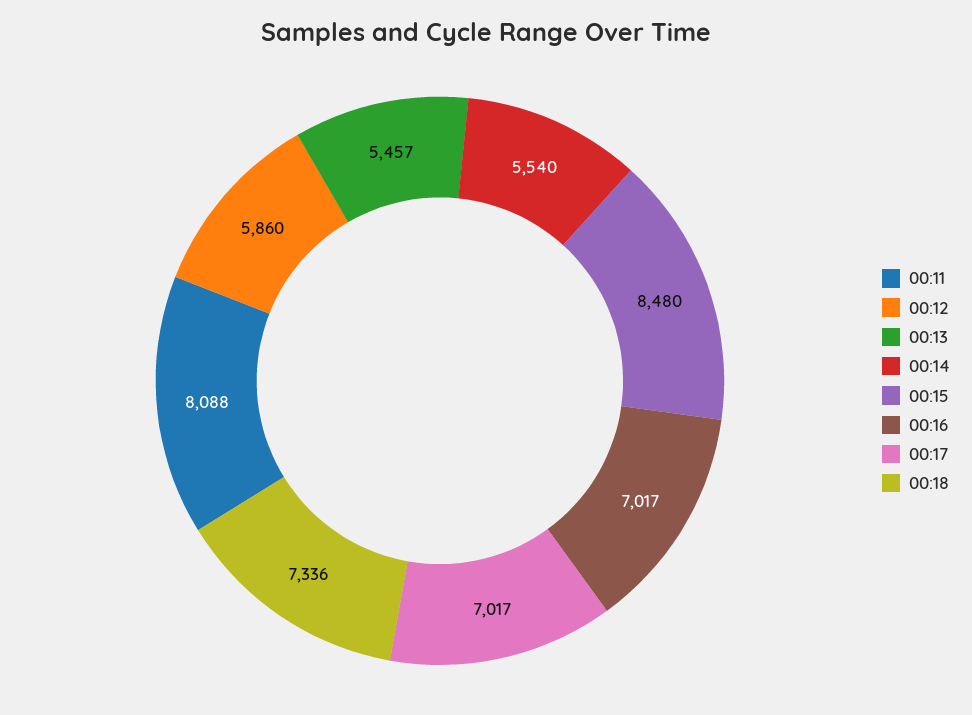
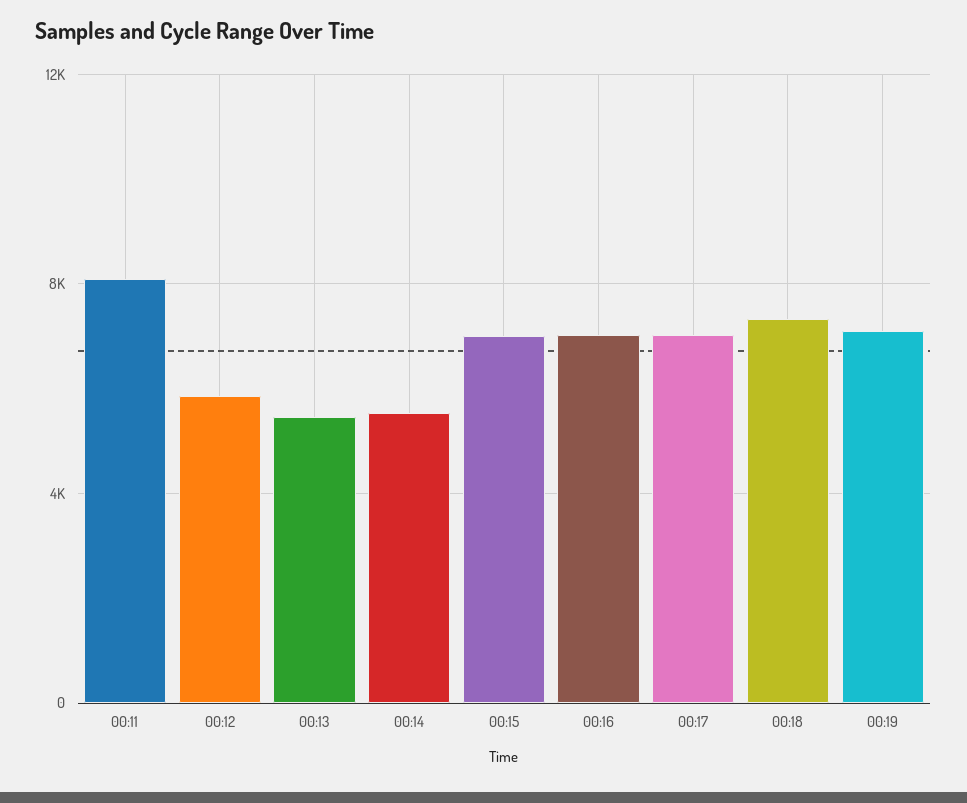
00:15: 8480 -> 7000
00:19: none -> 7000

